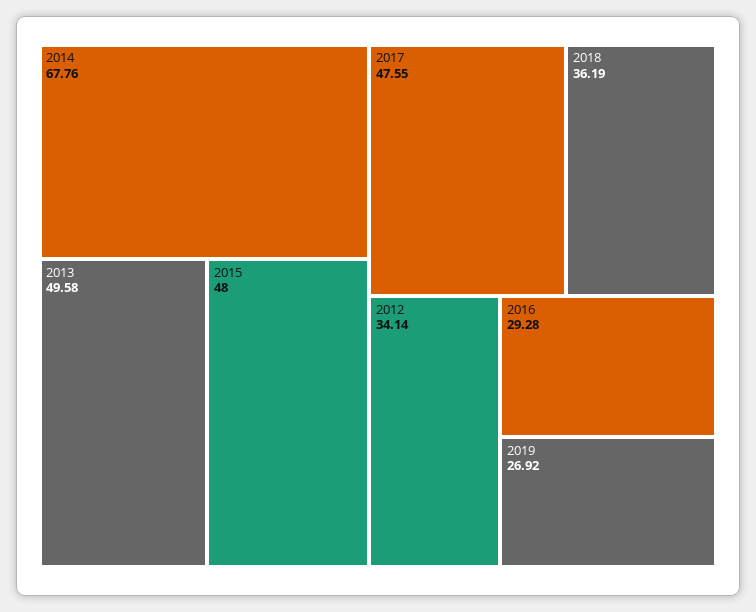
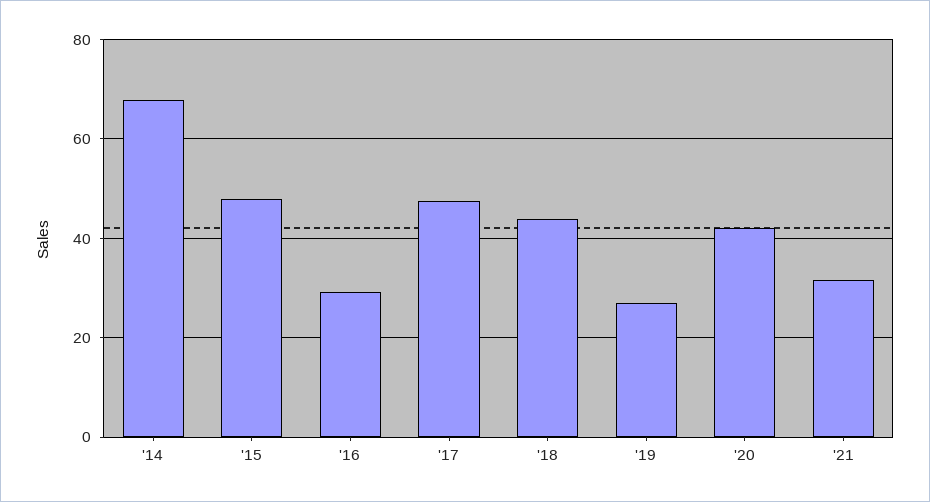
2013: 49.58 -> none
2018: 36.19 -> 44
2012: 34.14 -> none
'20: none -> 42
'21: none -> 32

